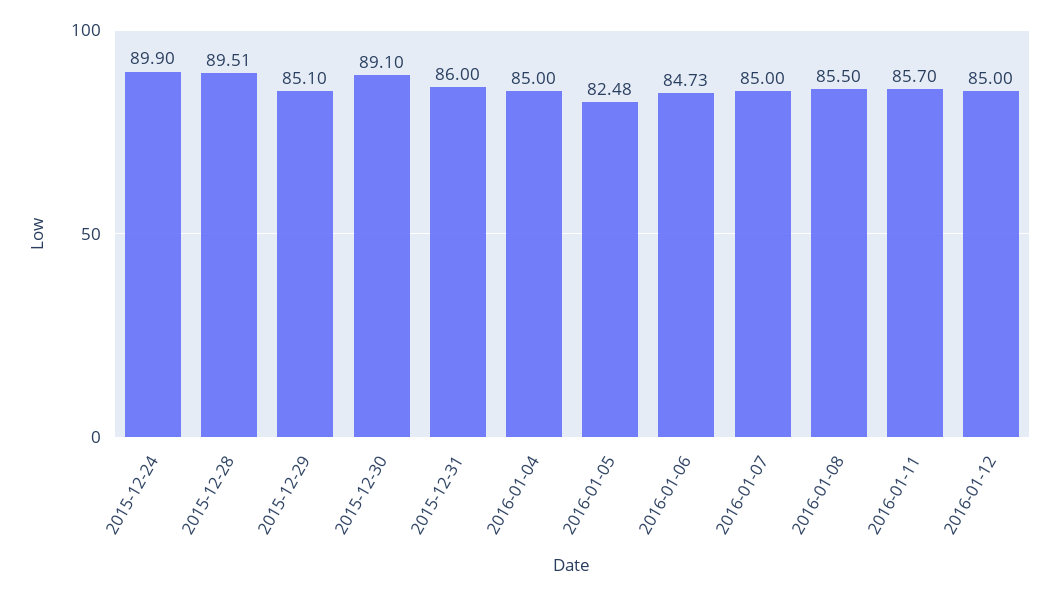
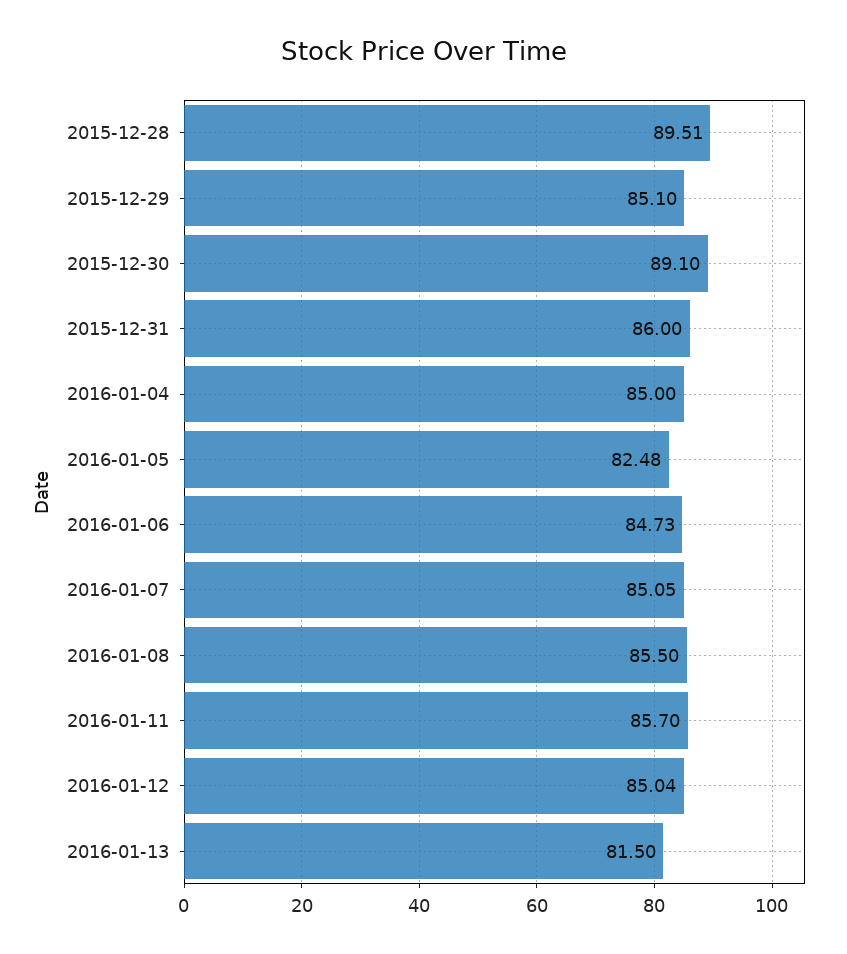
2015-12-24: 89.9 -> none
2016-01-07: 85 -> 85.05
2016-01-12: 85 -> 85.04
2016-01-13: none -> 81.5

